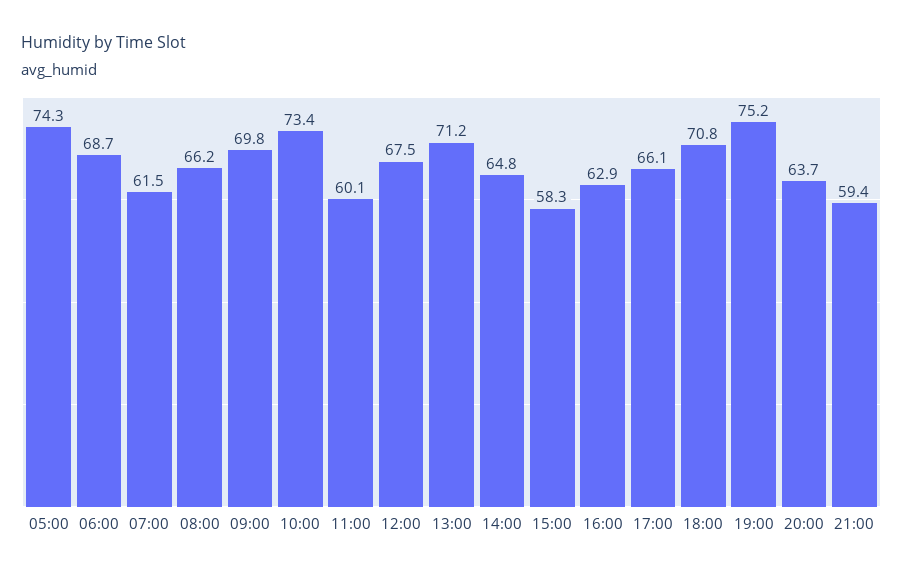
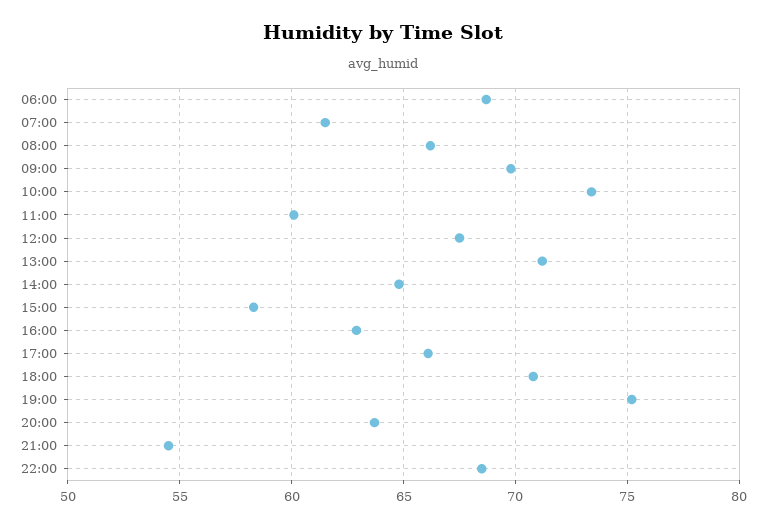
05:00: 74.3 -> none
21:00: 59.4 -> 54.5
22:00: none -> 68.5

